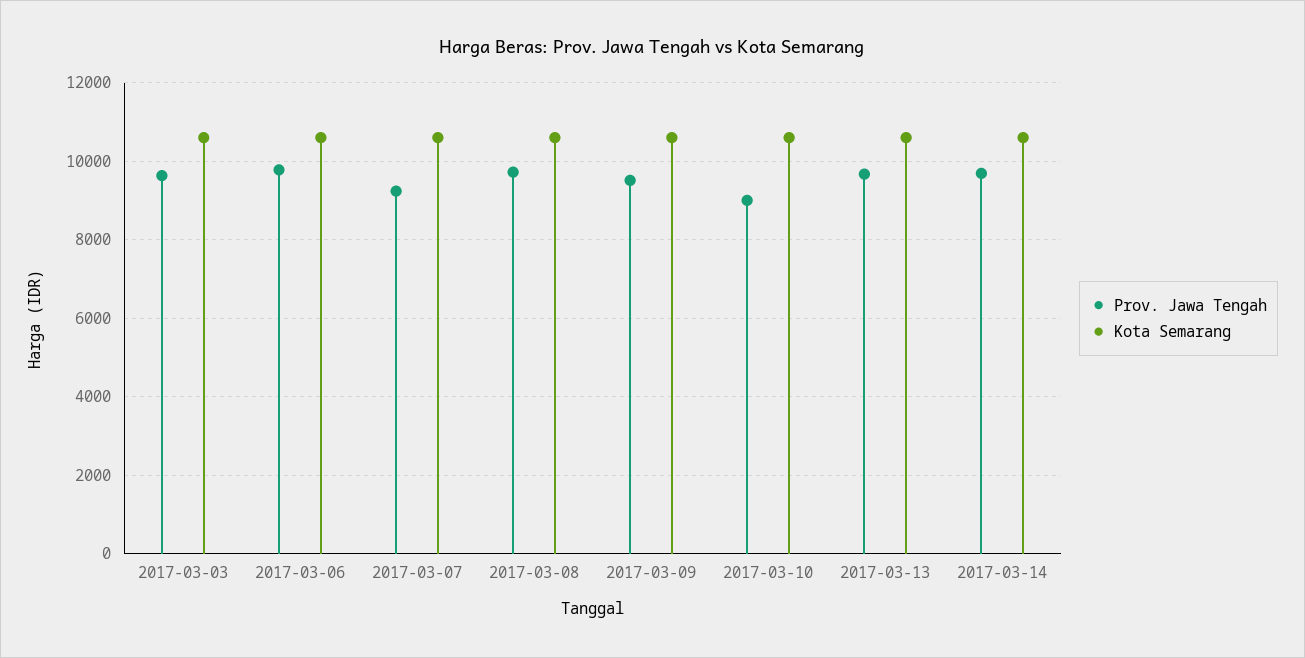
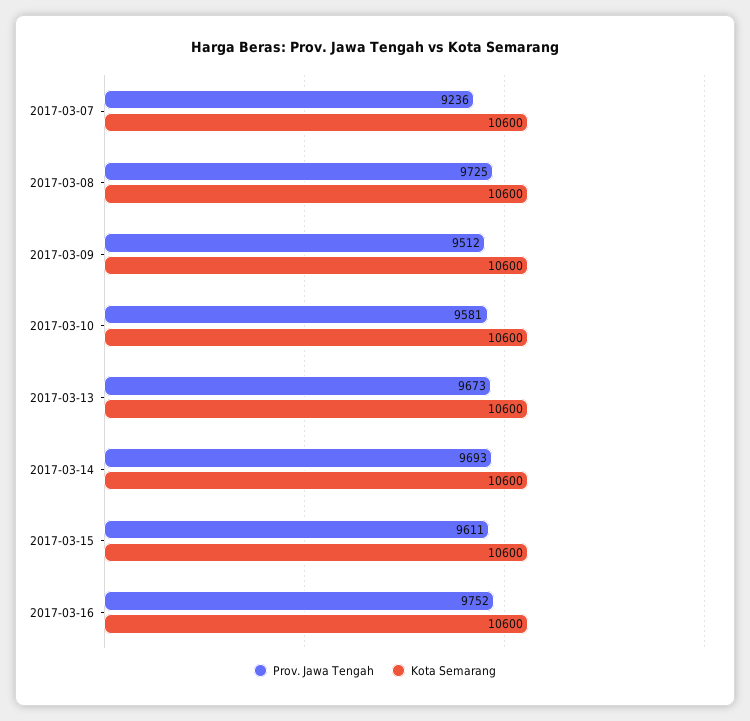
Prov. Jawa Tengah, 2017-03-03: 9600 -> none
Kota Semarang, 2017-03-03: 10600 -> none
Prov. Jawa Tengah, 2017-03-06: 9800 -> none
Kota Semarang, 2017-03-06: 10600 -> none
Prov. Jawa Tengah, 2017-03-10: 9000 -> 9581
Prov. Jawa Tengah, 2017-03-15: none -> 9611
Kota Semarang, 2017-03-15: none -> 10600
Prov. Jawa Tengah, 2017-03-16: none -> 9752
Kota Semarang, 2017-03-16: none -> 10600

